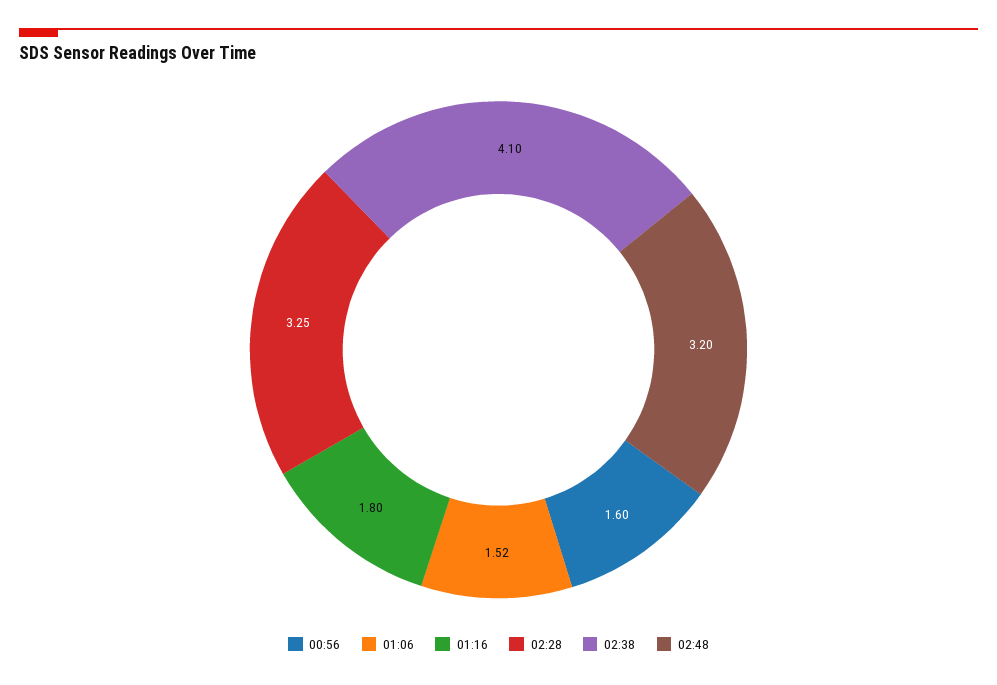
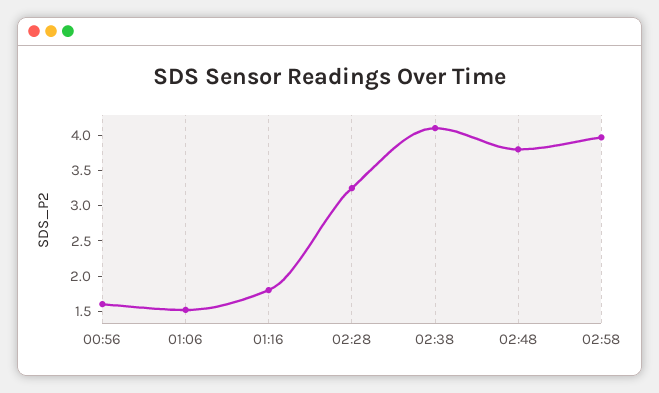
02:48: 3.2 -> 3.75
02:58: none -> 4

